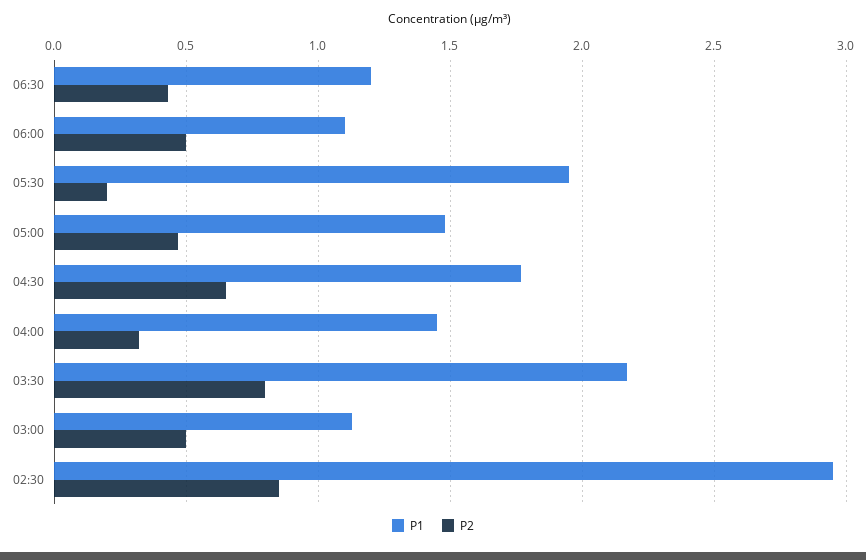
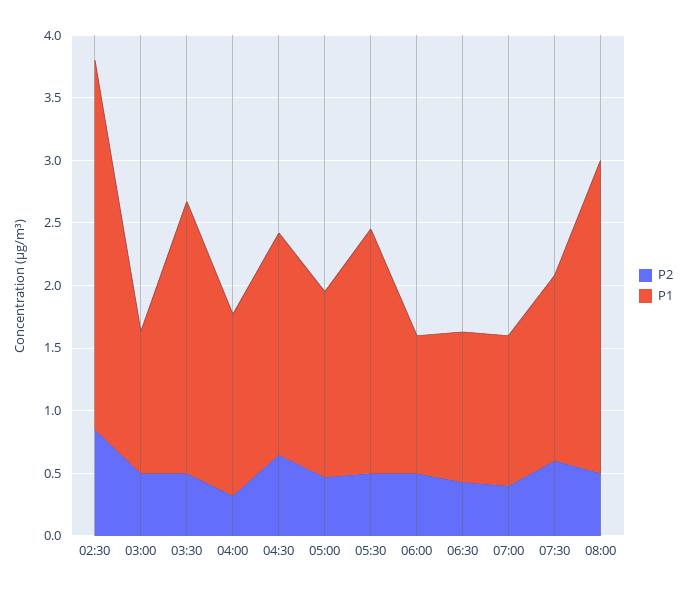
P2, 05:30: 0.2 -> 0.5
P2, 03:30: 0.8 -> 0.5
P2, 07:00: none -> 0.4
P1, 07:00: none -> 1.2
P2, 07:30: none -> 0.6
P1, 07:30: none -> 1.5
P2, 08:00: none -> 0.5
P1, 08:00: none -> 2.5

